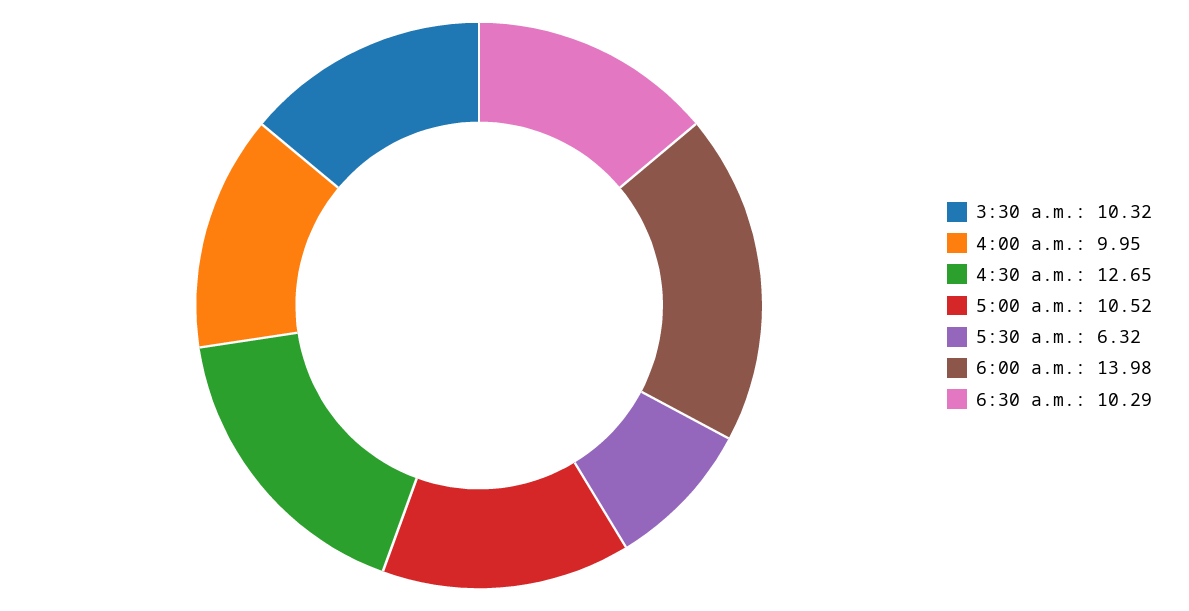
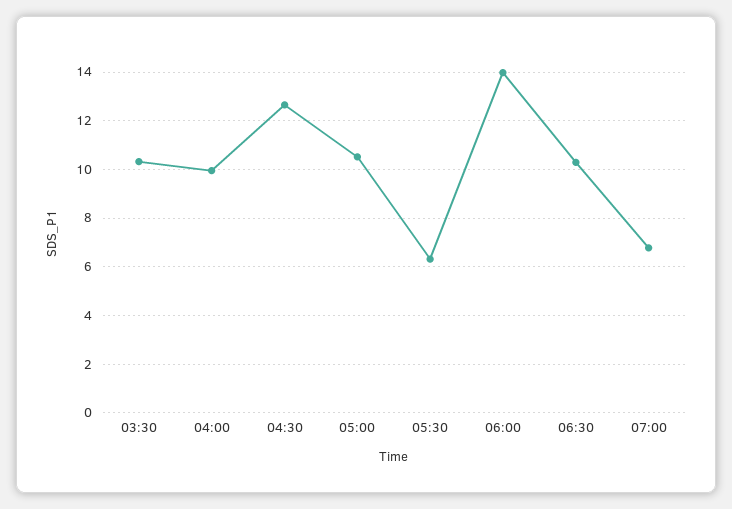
07:00: none -> 6.75

